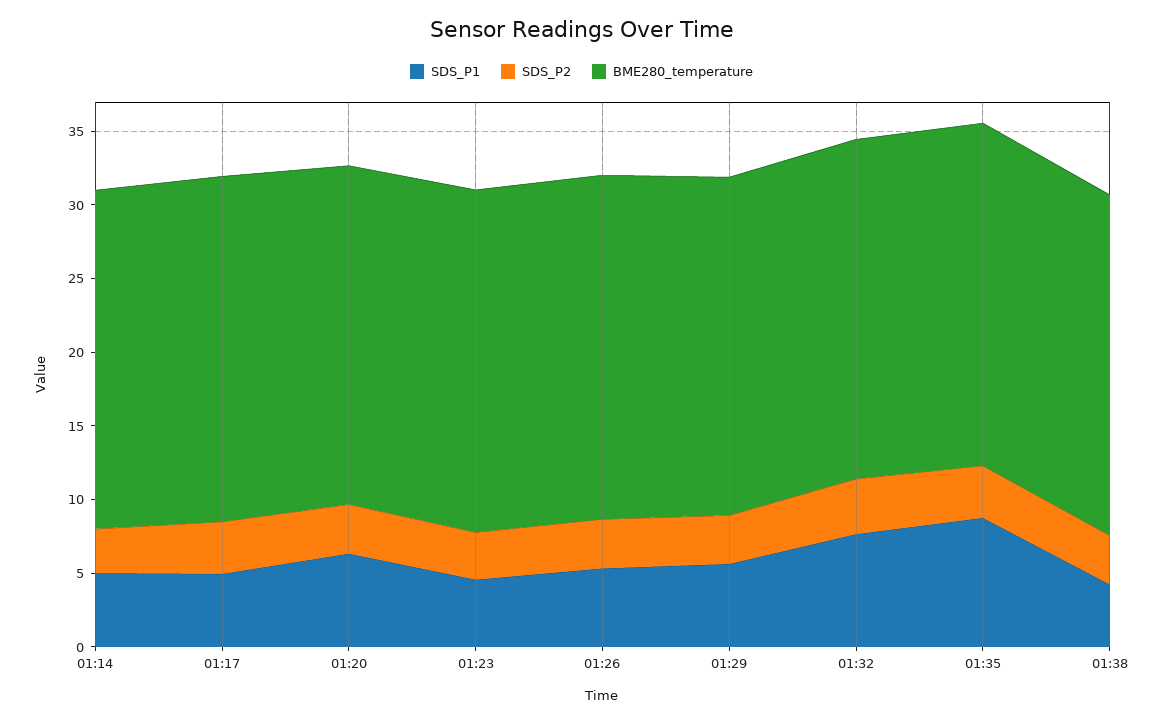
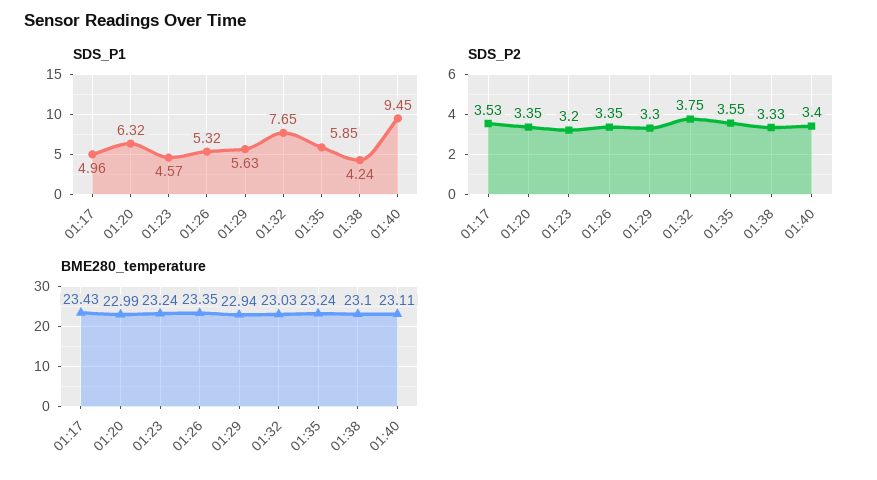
SDS_P1, 01:14: 5 -> none
SDS_P2, 01:14: 3 -> none
BME280_temperature, 01:14: 23 -> none
SDS_P1, 01:35: 9 -> 5.85
SDS_P1, 01:40: none -> 9.45
SDS_P2, 01:40: none -> 3.4
BME280_temperature, 01:40: none -> 23.11

